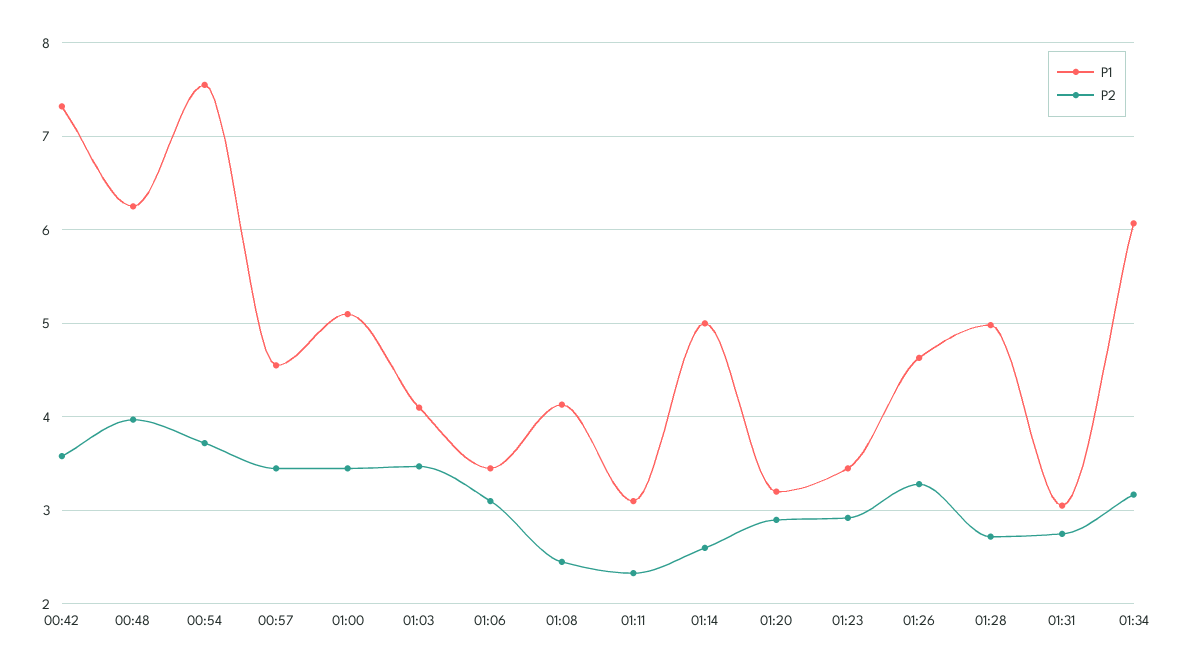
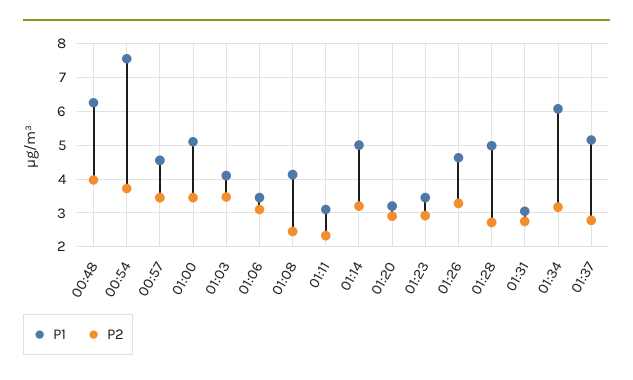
P1, 00:42: 7.3 -> none
P2, 00:42: 3.6 -> none
P2, 01:14: 2.6 -> 3.2
P1, 01:37: none -> 5.2
P2, 01:37: none -> 2.8

